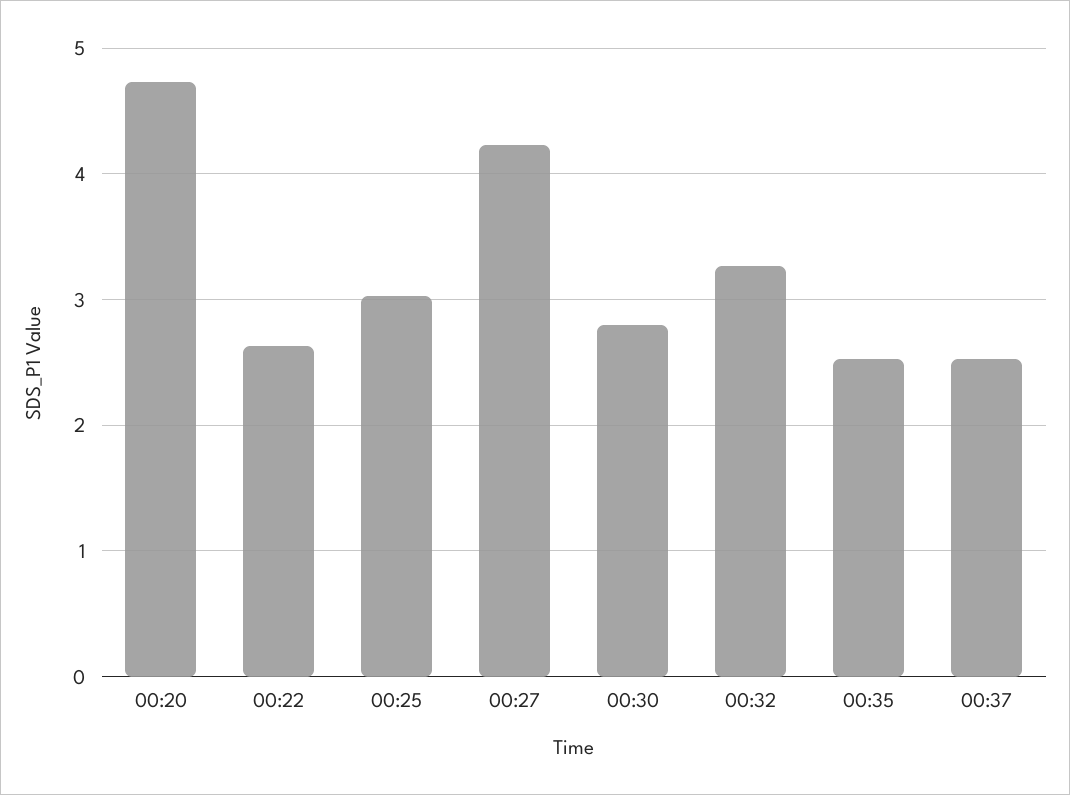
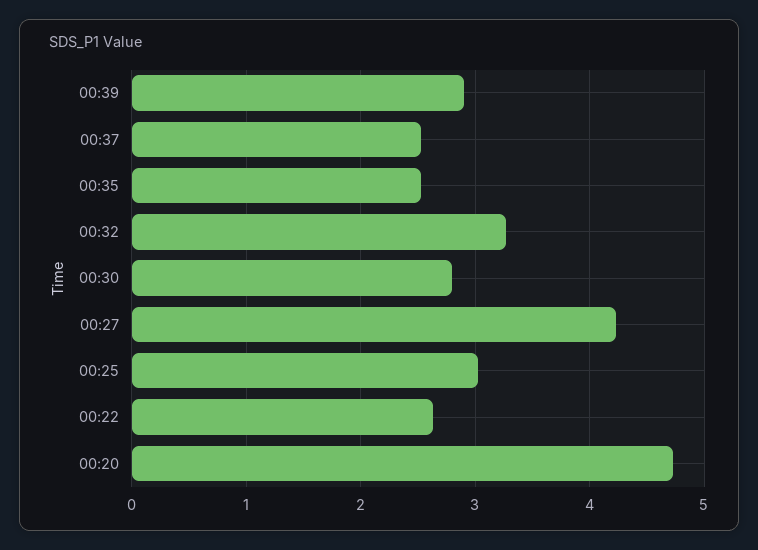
00:39: none -> 2.9

